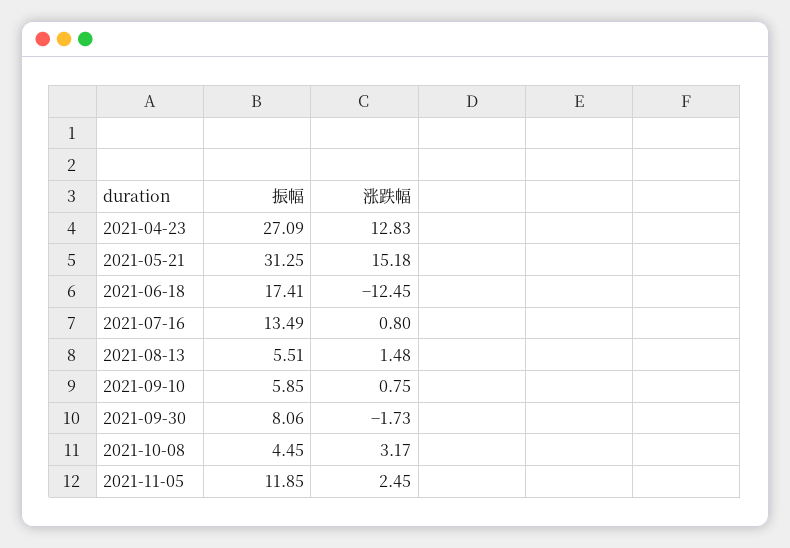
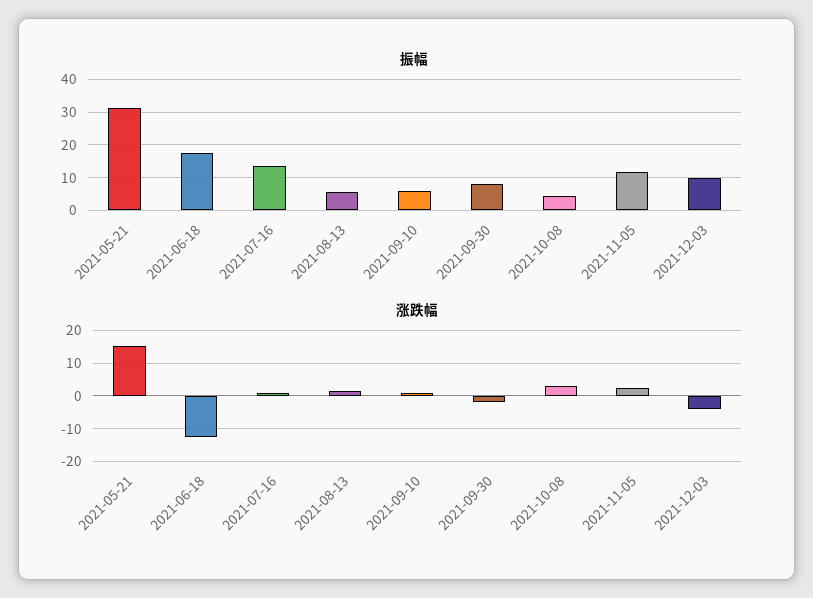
振幅, 2021-04-23: 27.09 -> none
涨跌幅, 2021-04-23: 12.83 -> none
振幅, 2021-12-03: none -> 10
涨跌幅, 2021-12-03: none -> -4

